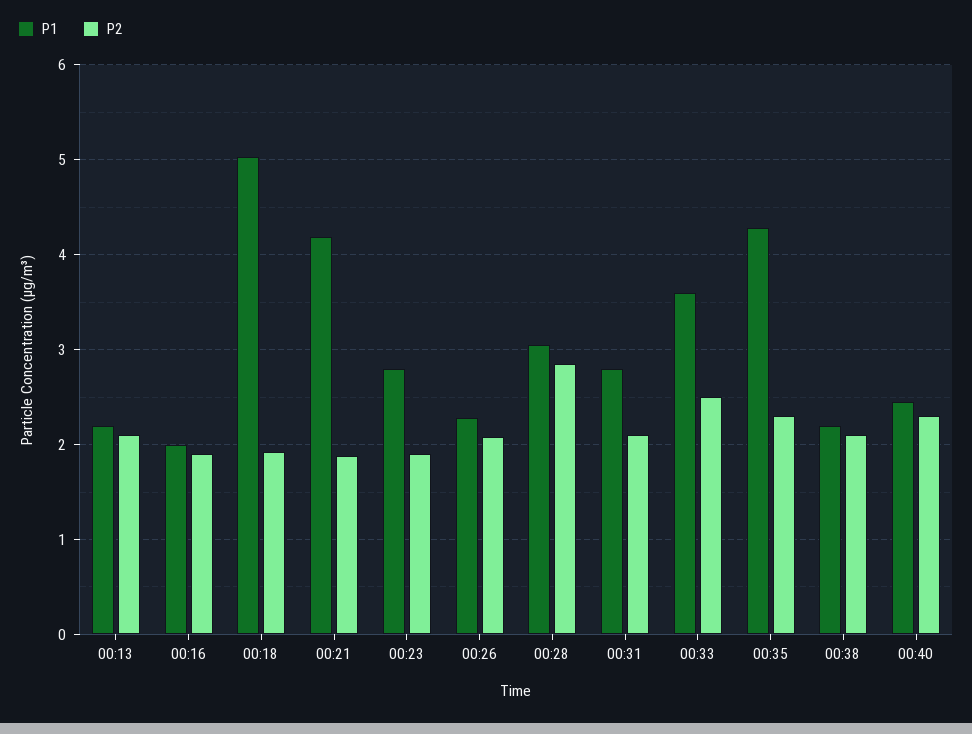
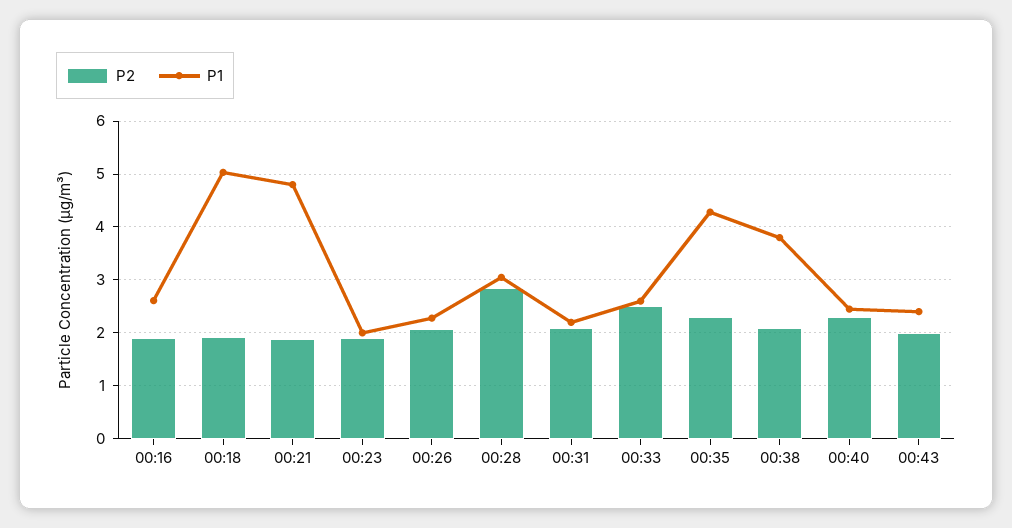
P1, 00:13: 2.2 -> none
P2, 00:13: 2.1 -> none
P1, 00:16: 2 -> 2.6
P1, 00:21: 4.2 -> 4.8
P1, 00:23: 2.8 -> 2
P1, 00:31: 2.8 -> 2.2
P1, 00:33: 3.6 -> 2.6
P1, 00:38: 2.2 -> 3.8
P2, 00:43: none -> 2
P1, 00:43: none -> 2.4

